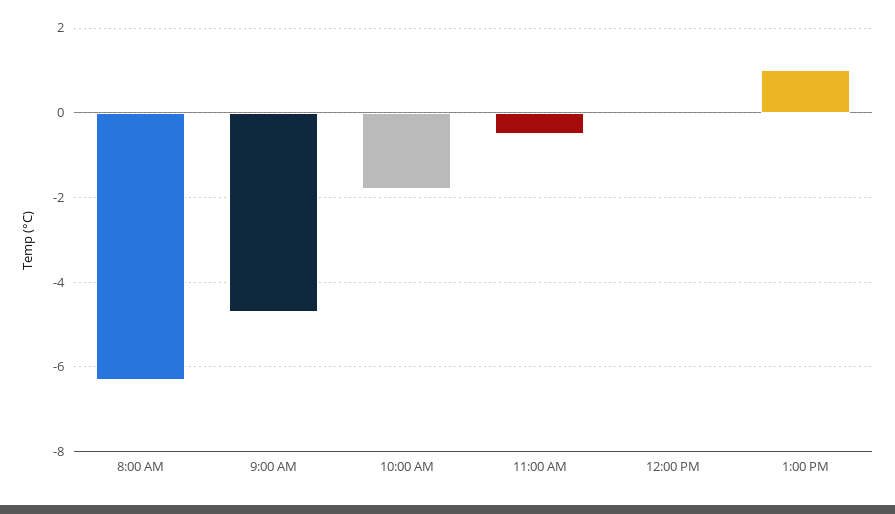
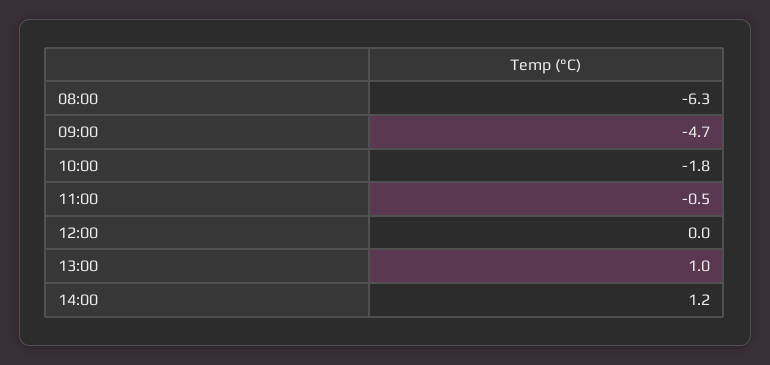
14:00: none -> 1.2

